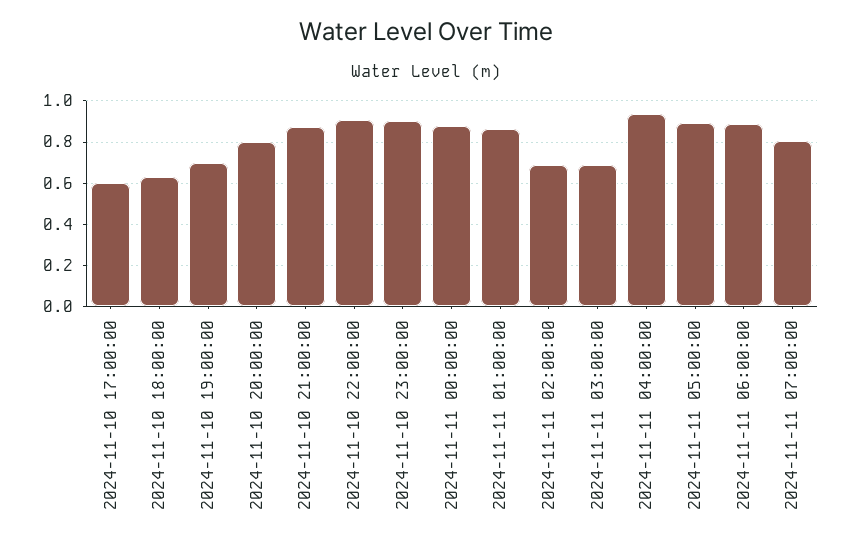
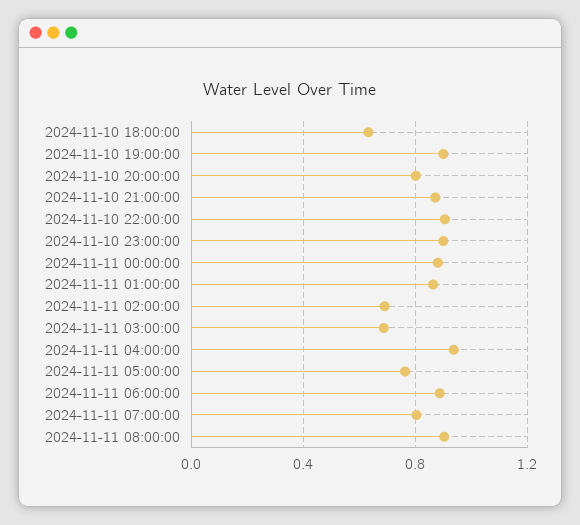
2024-11-10 17:00:00: 0.6 -> none
2024-11-10 19:00:00: 0.7 -> 0.9
2024-11-11 05:00:00: 0.9 -> 0.75
2024-11-11 08:00:00: none -> 0.9

